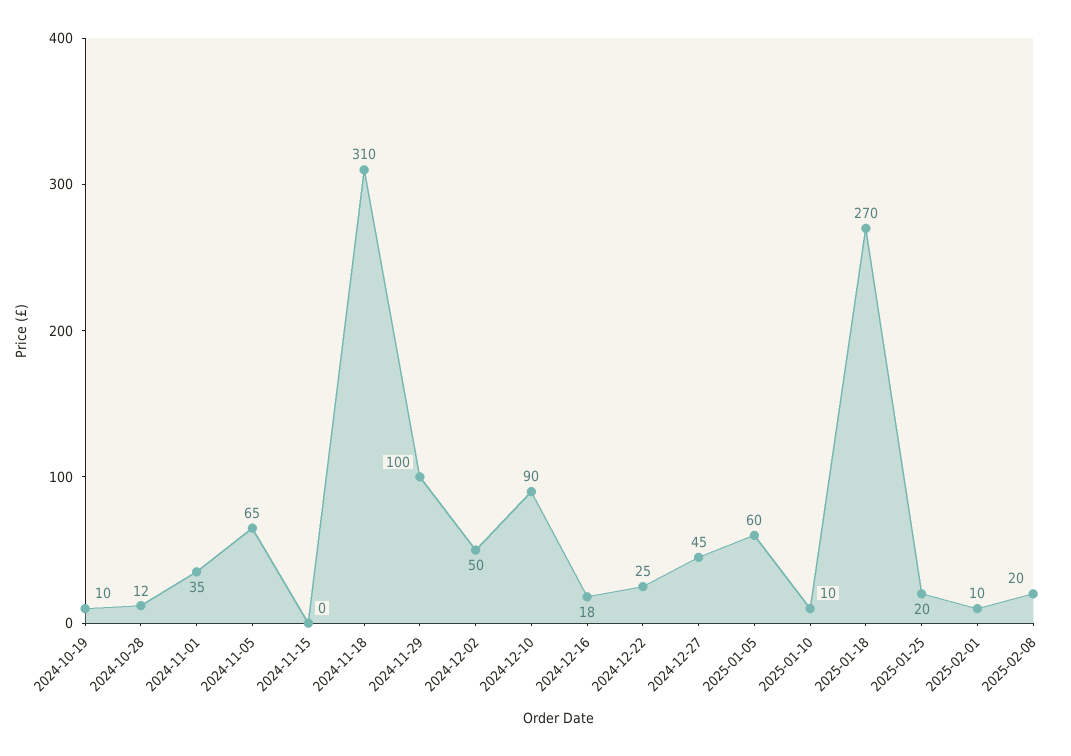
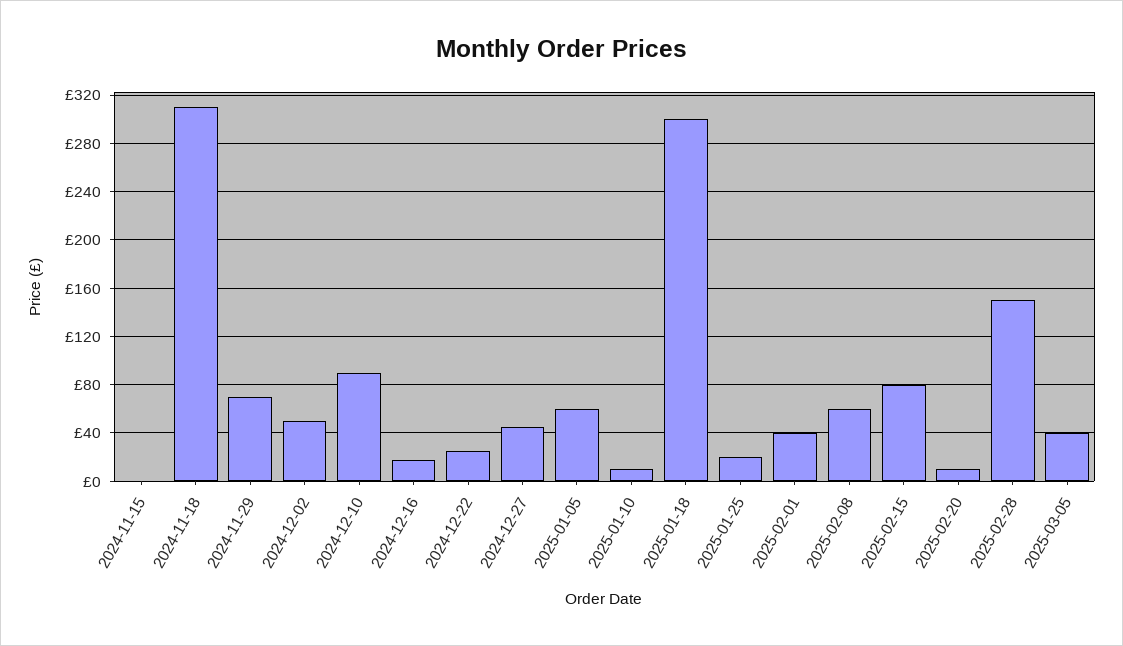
2024-10-19: 10 -> none
2024-10-28: 12 -> none
2024-11-01: 35 -> none
2024-11-05: 65 -> none
2024-11-29: 100 -> 70
2025-01-18: 270 -> 300
2025-02-01: 10 -> 40
2025-02-08: 20 -> 60
2025-02-15: none -> 80
2025-02-20: none -> 10
2025-02-28: none -> 150
2025-03-05: none -> 40

